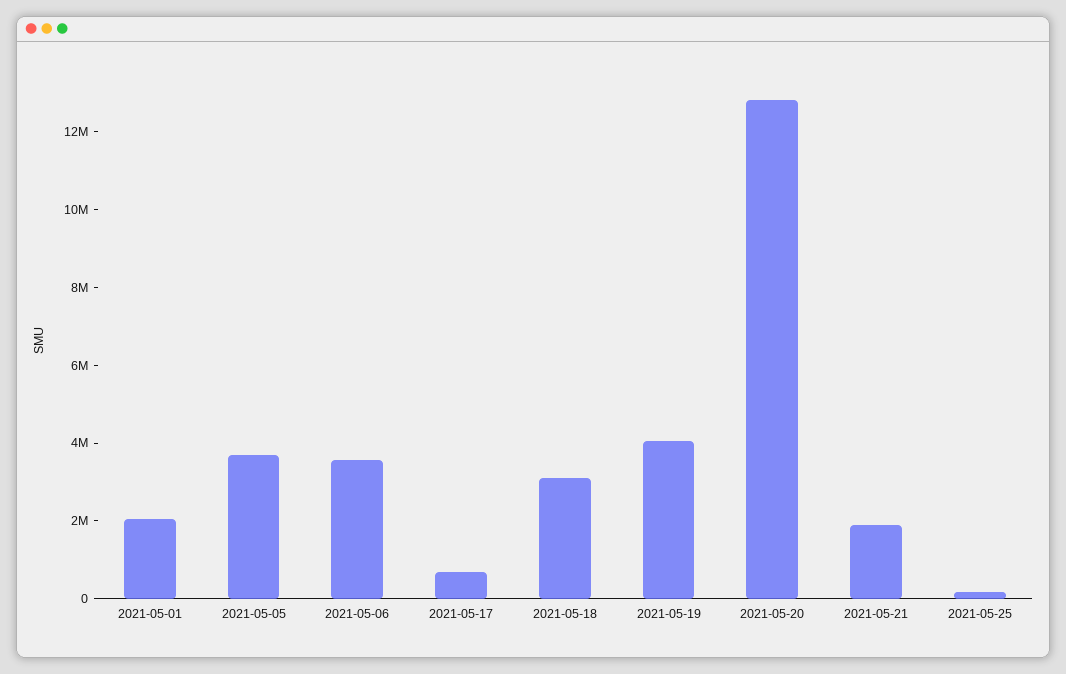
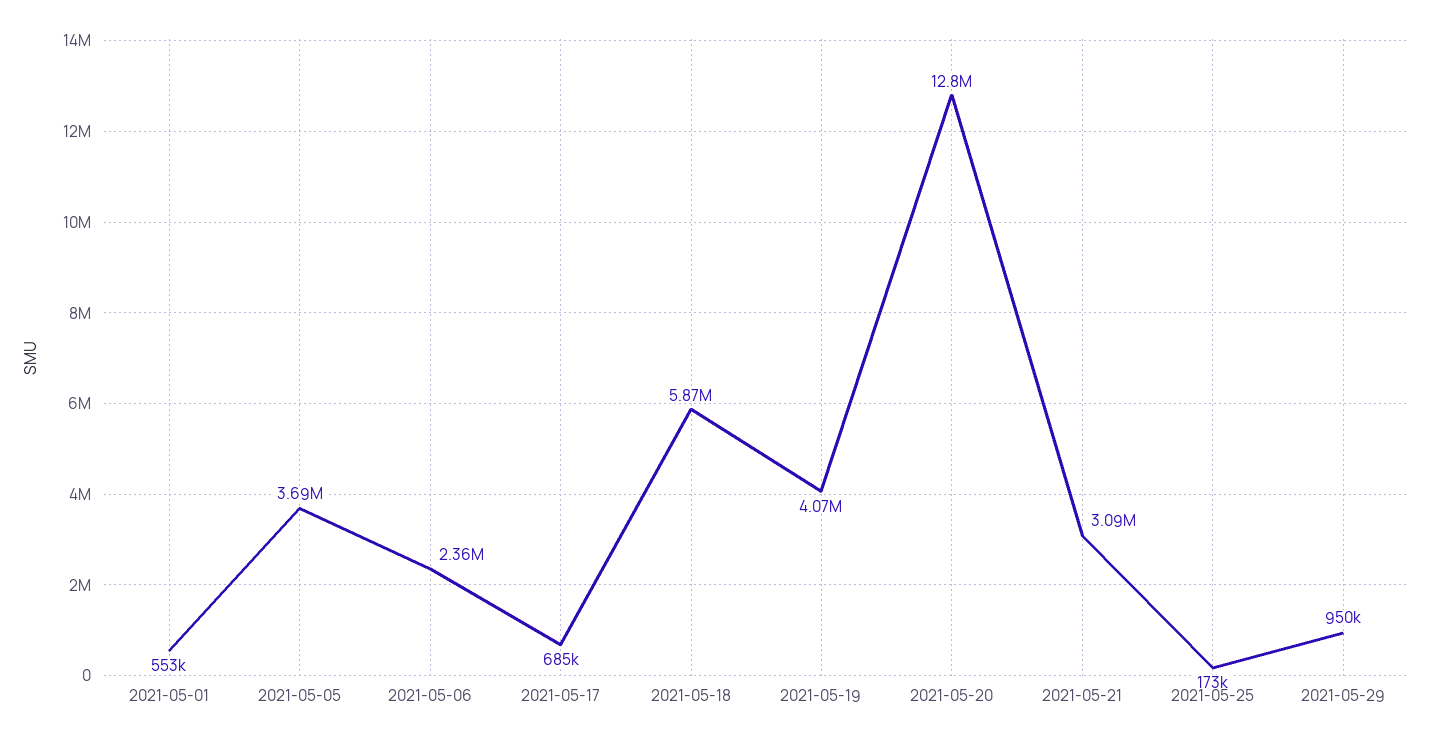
2021-05-01: 2000000 -> 553000
2021-05-06: 3500000 -> 2360000
2021-05-18: 3000000 -> 5870000
2021-05-21: 2000000 -> 3090000
2021-05-29: none -> 950000

